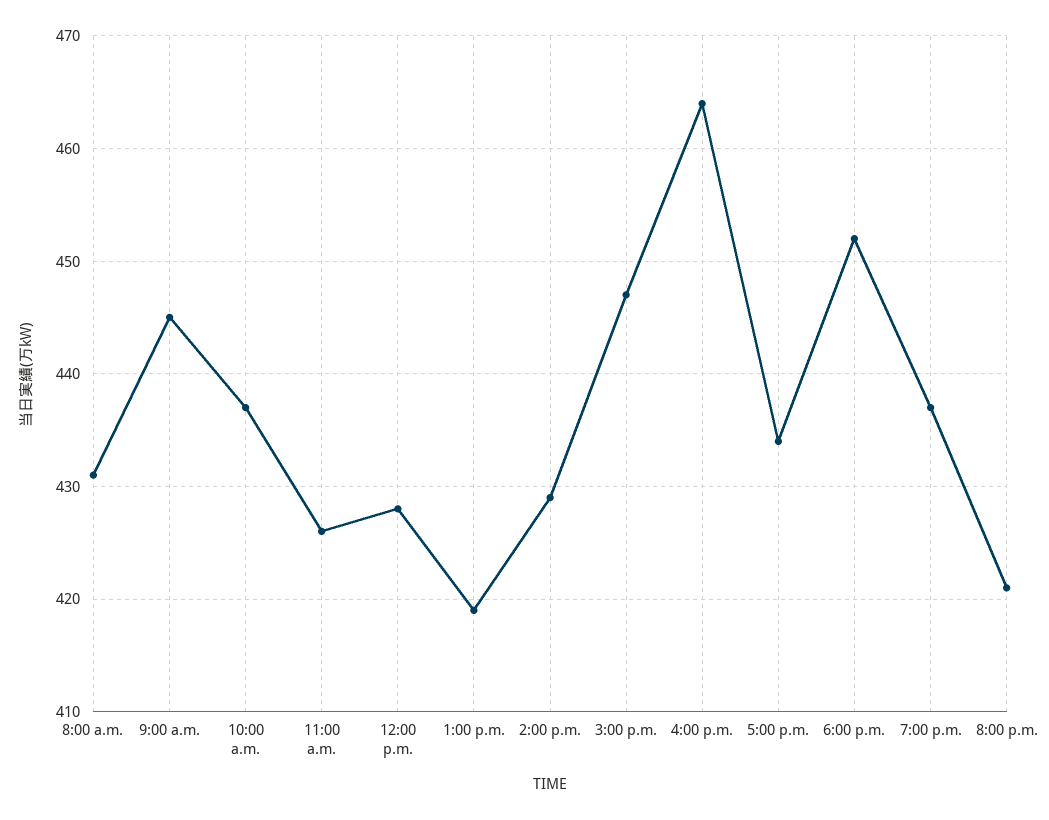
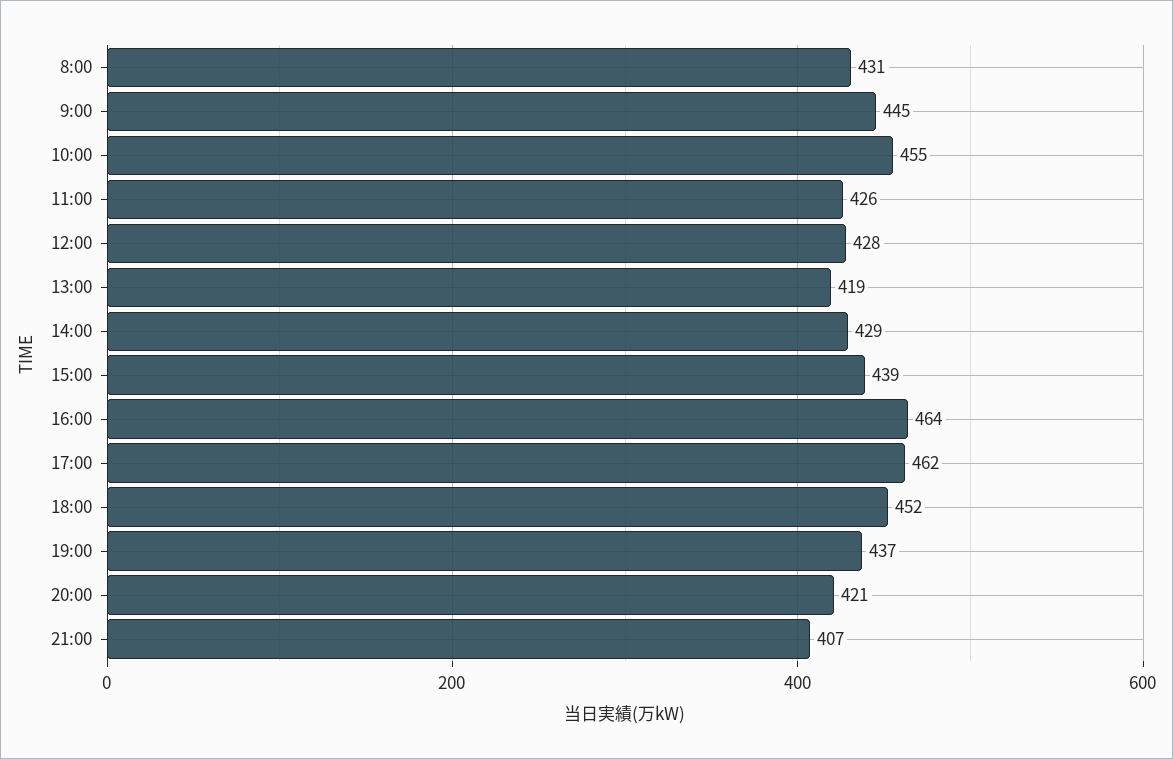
10:00 a.m.: 437 -> 455
3:00 p.m.: 447 -> 439
5:00 p.m.: 434 -> 462
21:00: none -> 407

